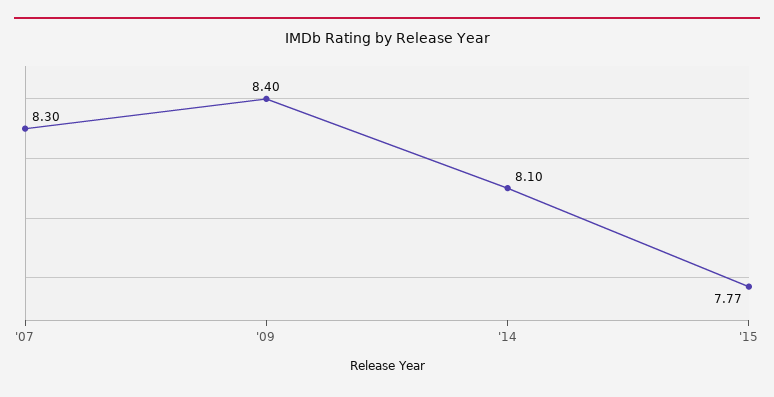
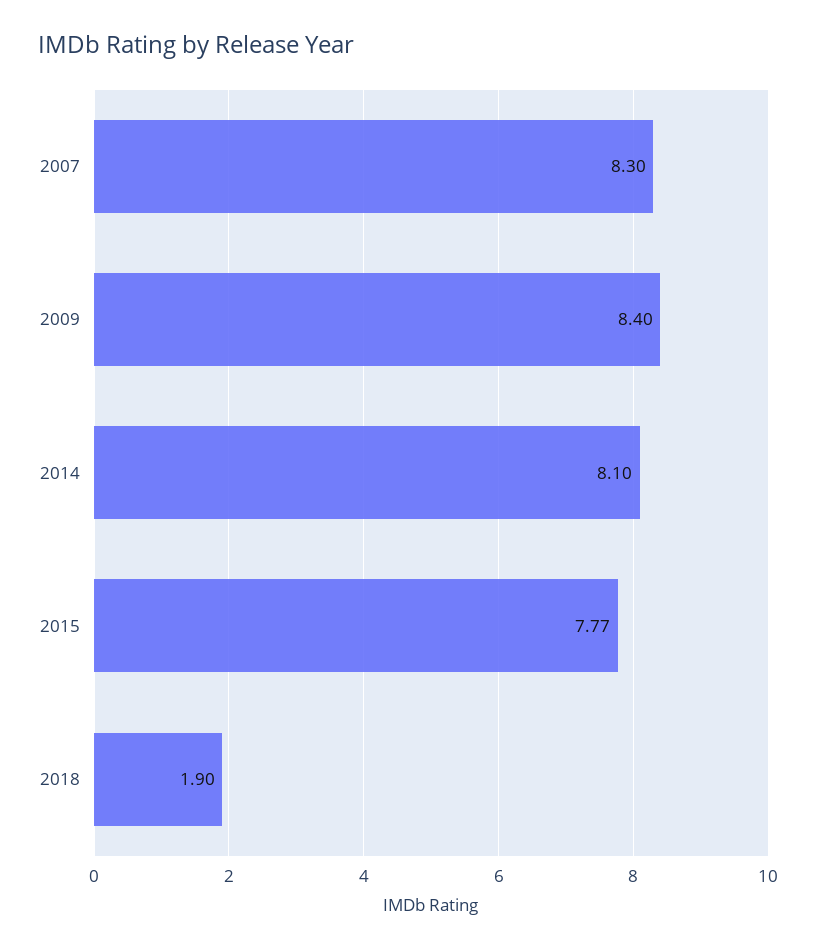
2018: none -> 1.9

